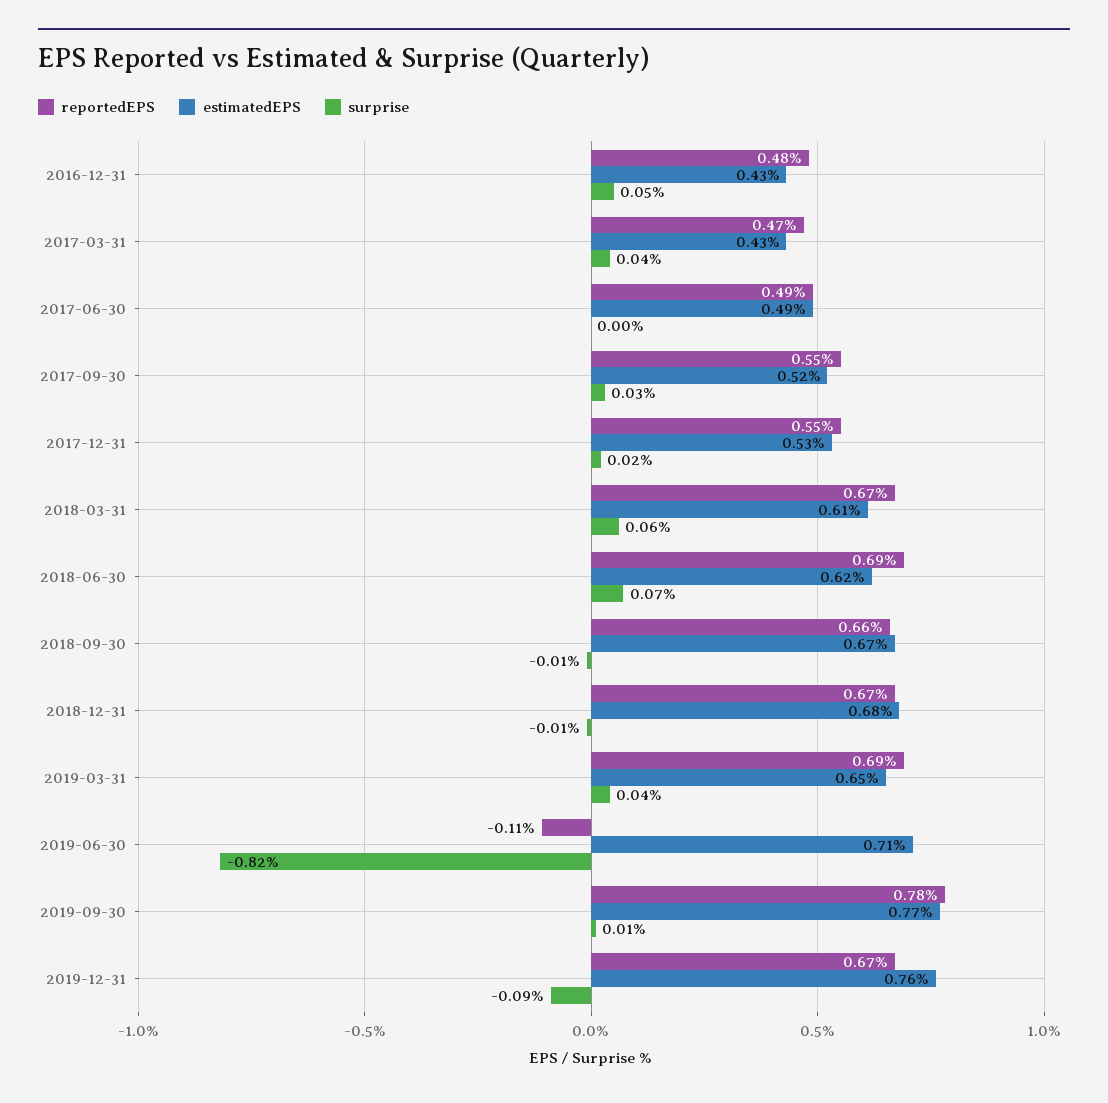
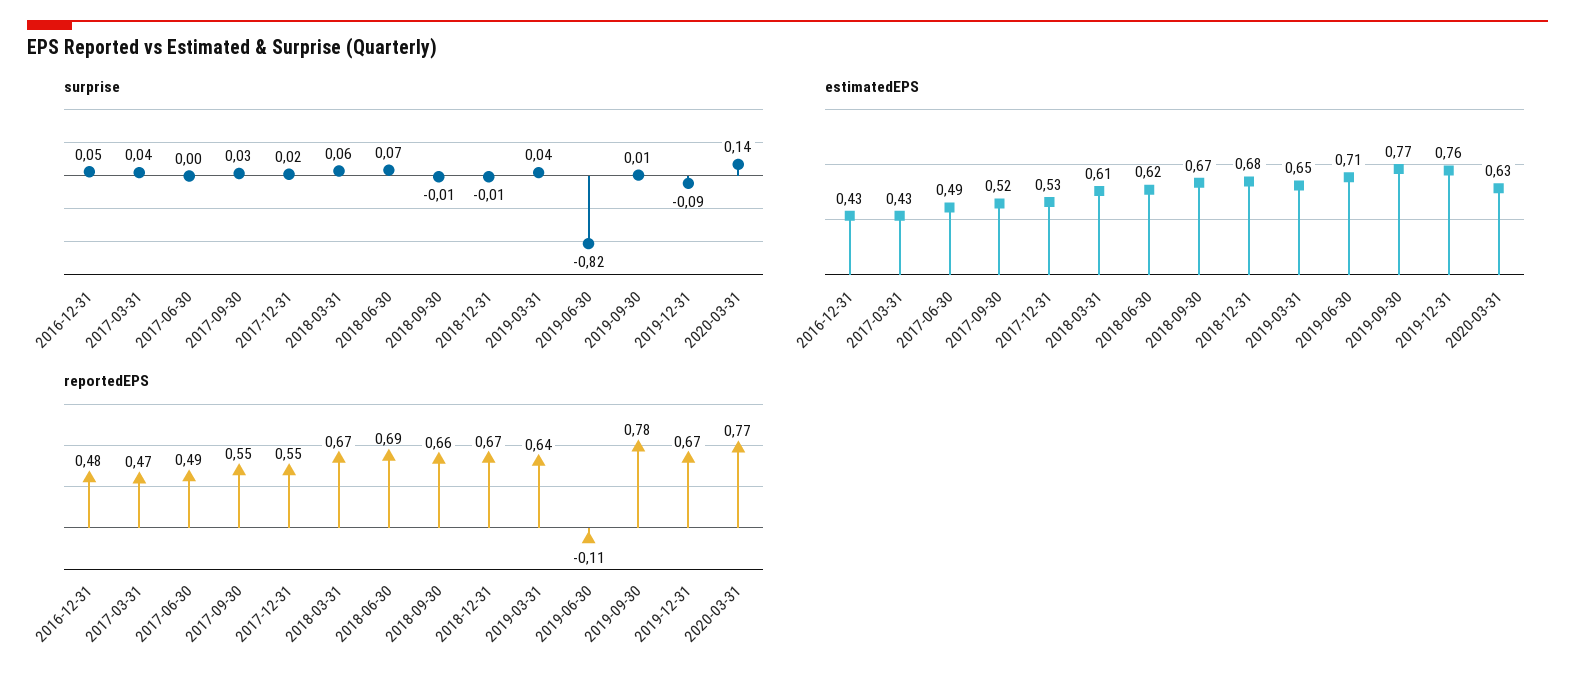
reportedEPS, 2019-03-31: 0.69 -> 0.64
surprise, 2020-03-31: none -> 0.14
estimatedEPS, 2020-03-31: none -> 0.63
reportedEPS, 2020-03-31: none -> 0.77

